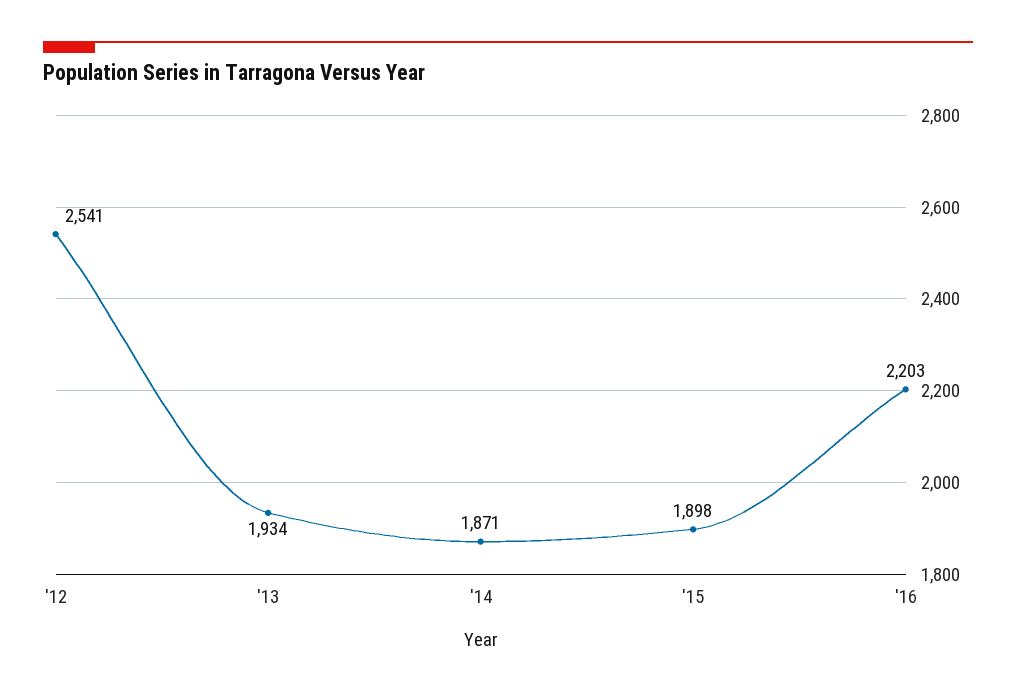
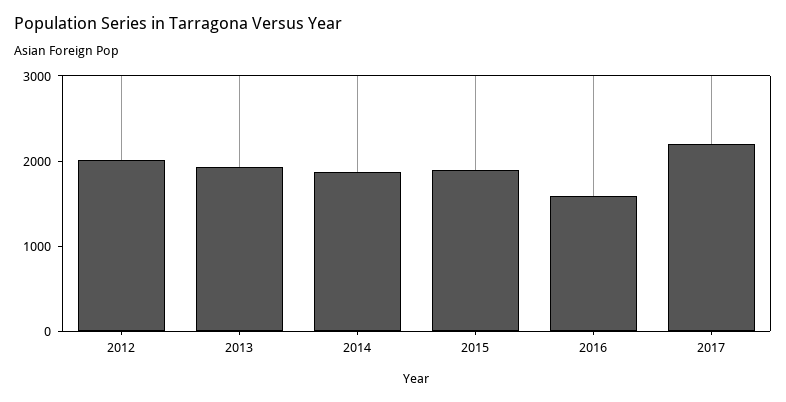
'12: 2541 -> 2000
'16: 2203 -> 1600
2017: none -> 2200

